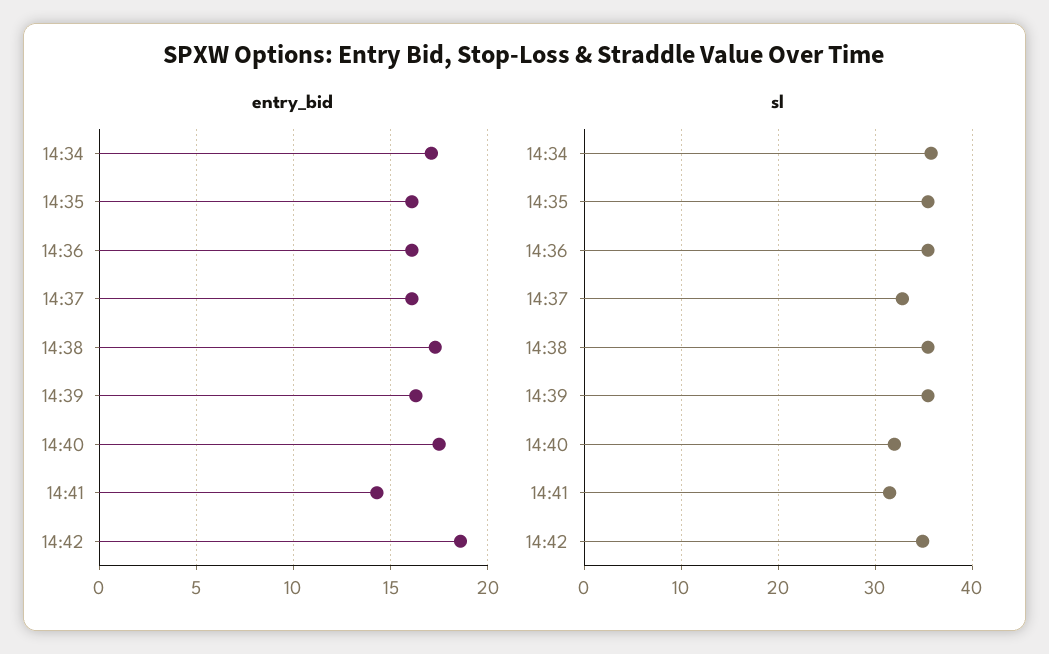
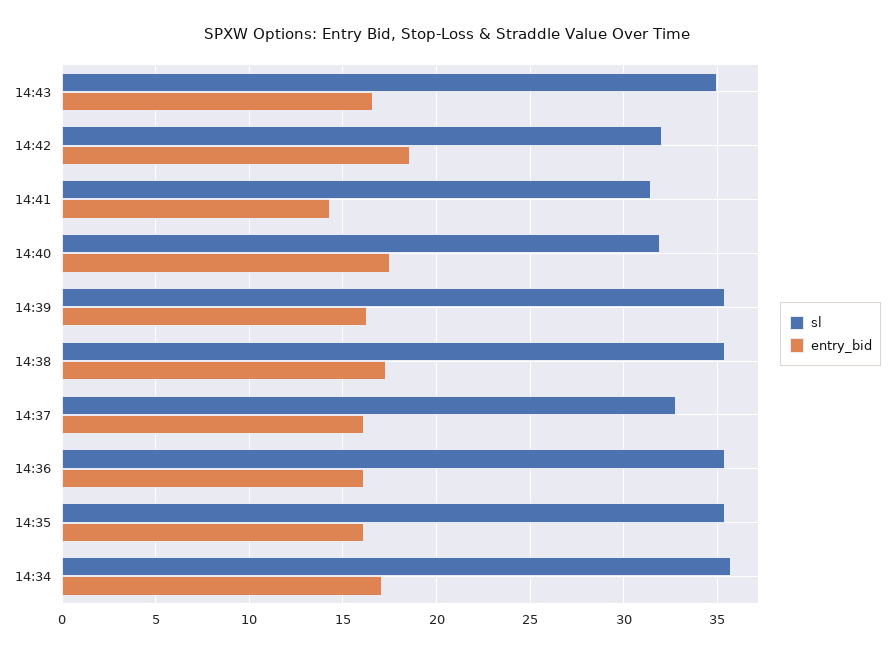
sl, 14:42: 35 -> 32
sl, 14:43: none -> 35
entry_bid, 14:43: none -> 16.5

